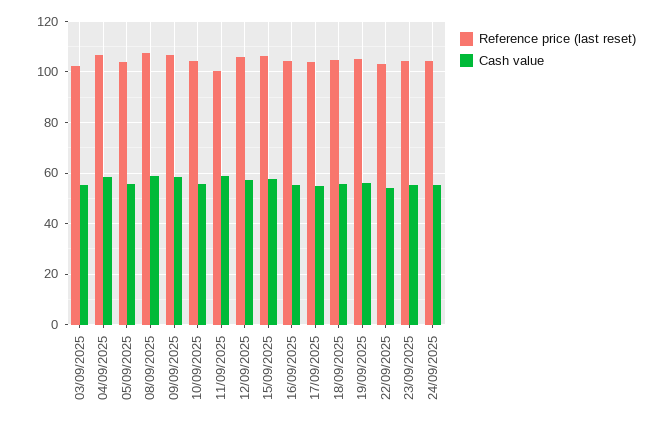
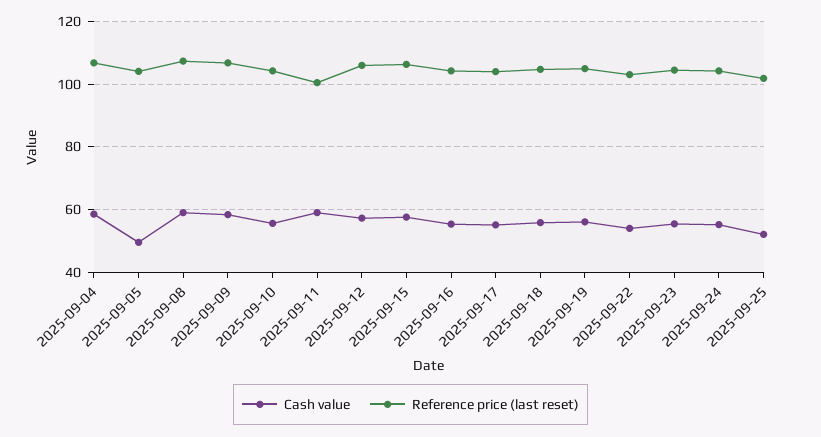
Reference price (last reset), 03/09/2025: 102.5 -> none
Cash value, 03/09/2025: 55 -> none
Cash value, 05/09/2025: 55 -> 50
Cash value, 2025-09-25: none -> 52
Reference price (last reset), 2025-09-25: none -> 102

